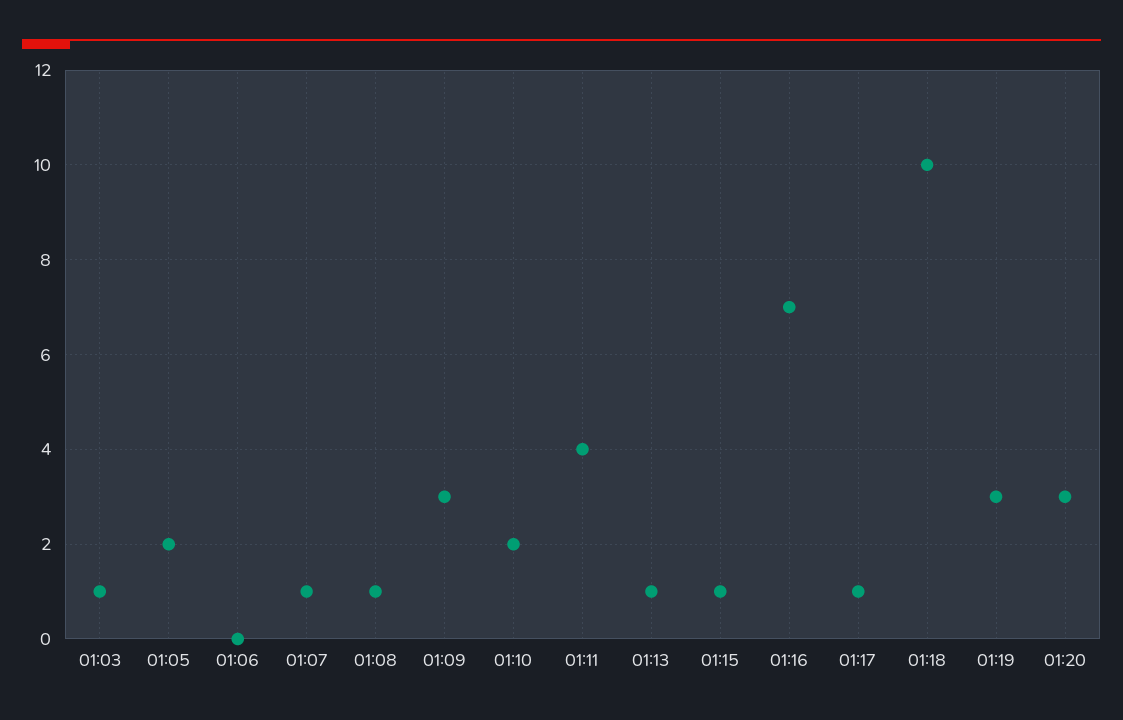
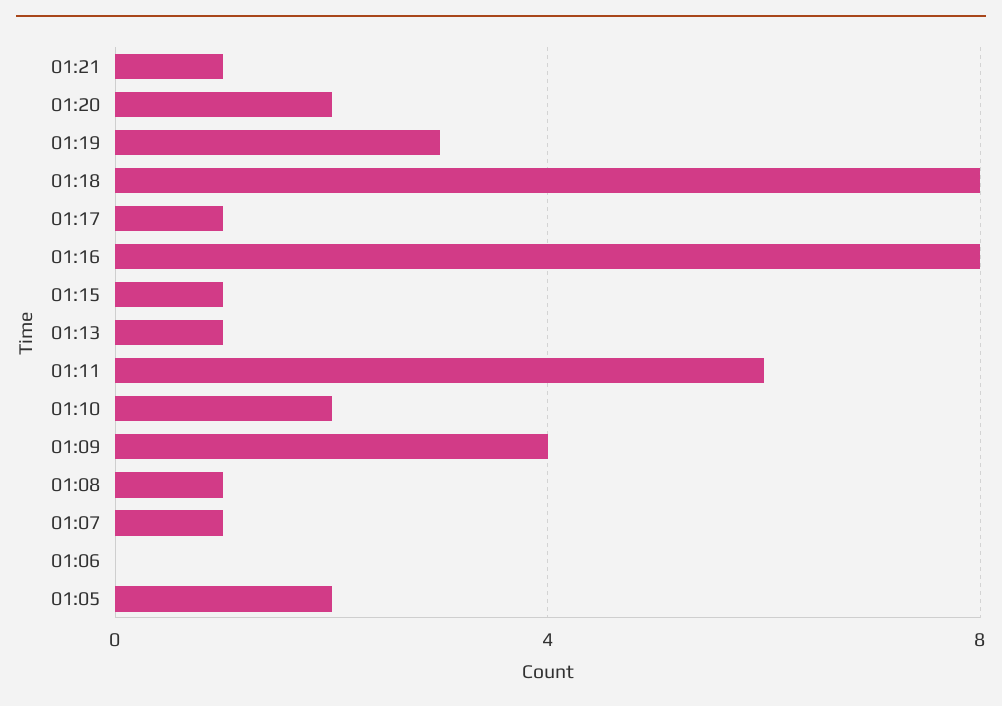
01:03: 1 -> none
01:09: 3 -> 4
01:11: 4 -> 6
01:16: 7 -> 8
01:18: 10 -> 8
01:20: 3 -> 2
01:21: none -> 1

